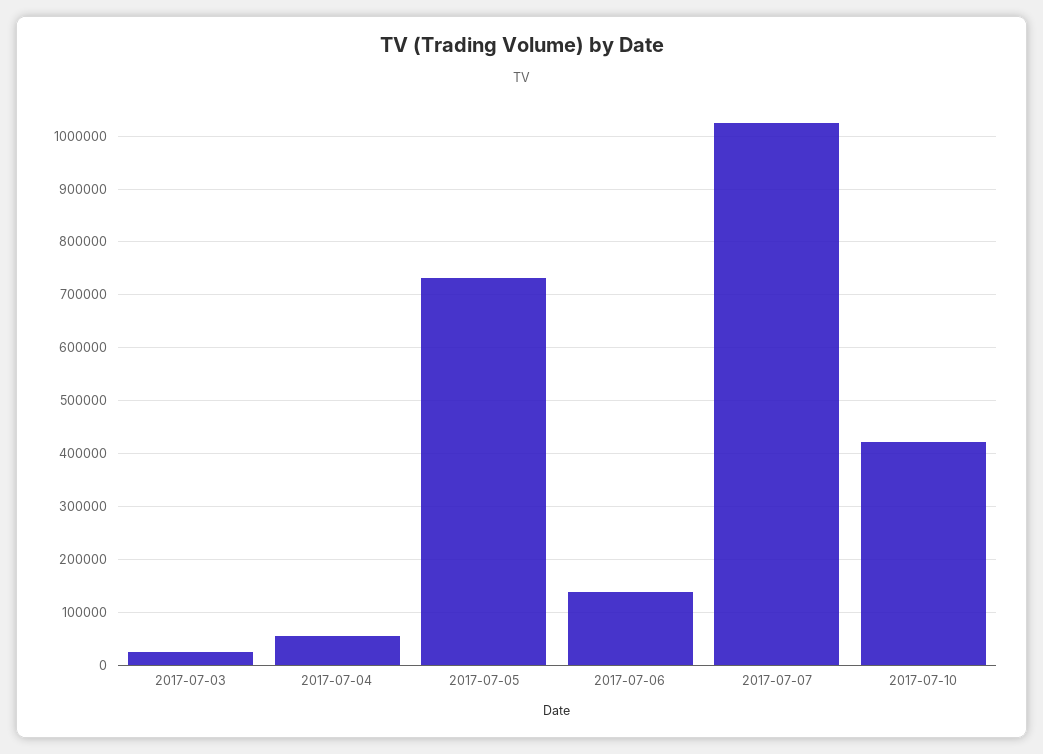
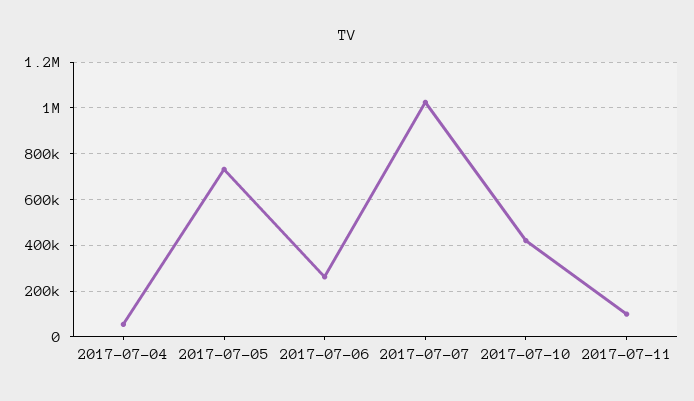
2017-07-03: 20000 -> none
2017-07-06: 140000 -> 250000
2017-07-11: none -> 100000

